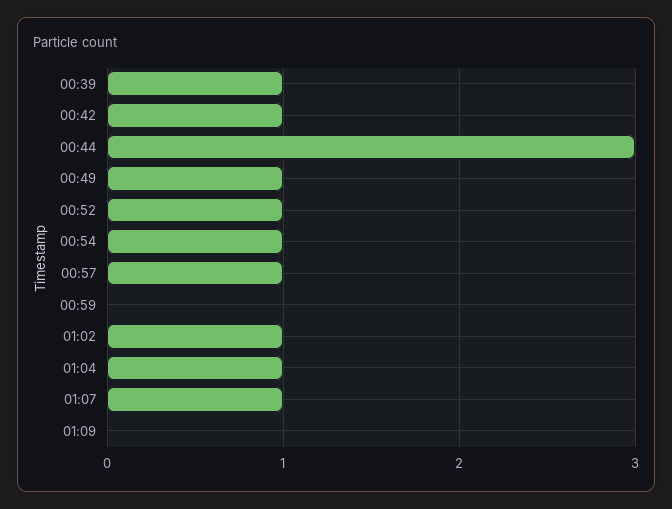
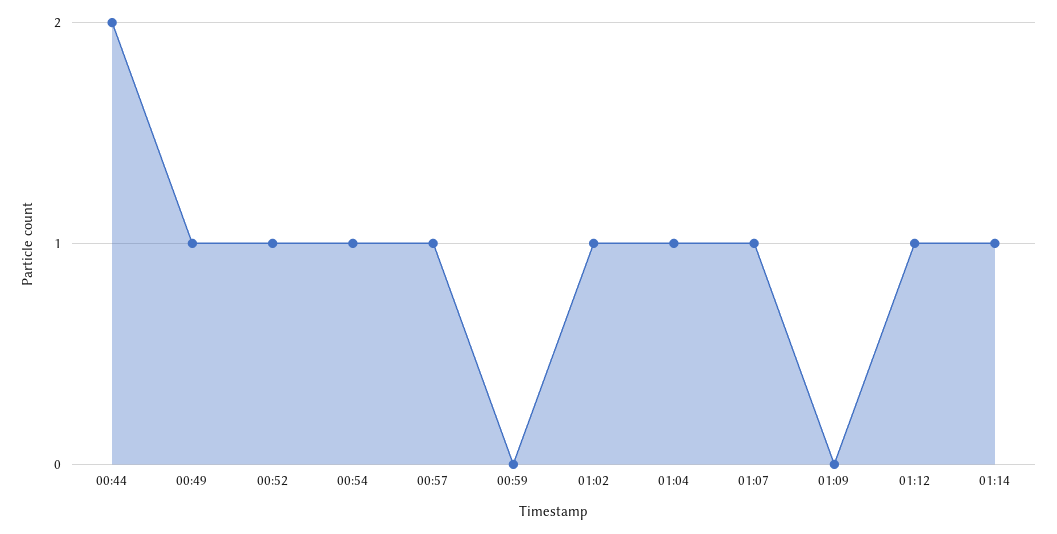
00:39: 1 -> none
00:42: 1 -> none
00:44: 3 -> 2
01:12: none -> 1
01:14: none -> 1

